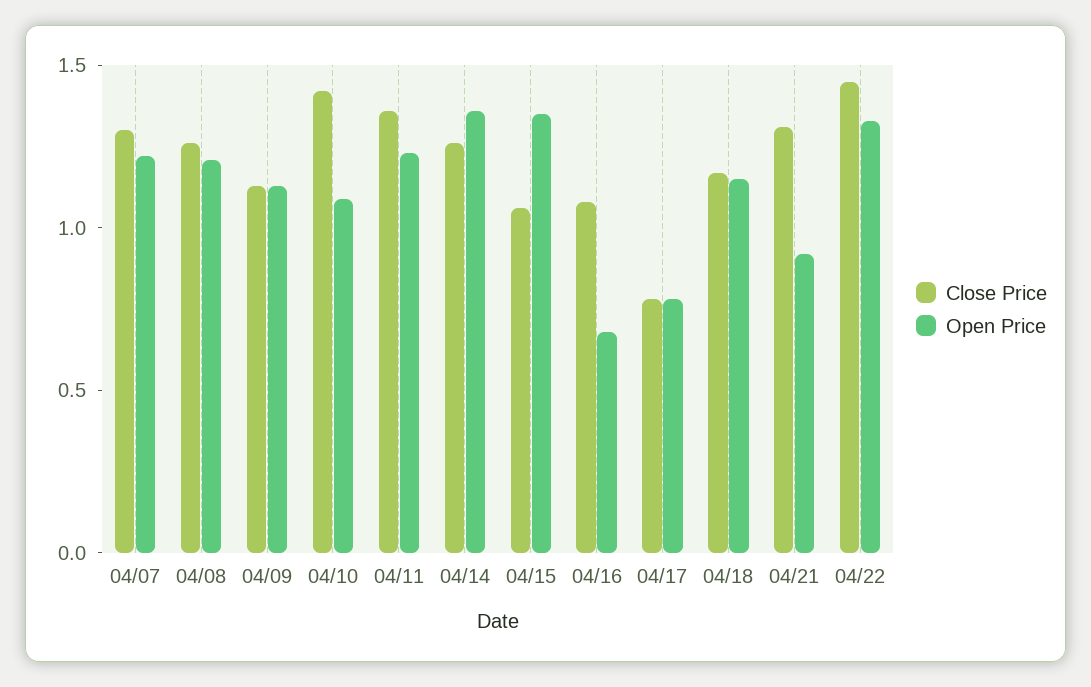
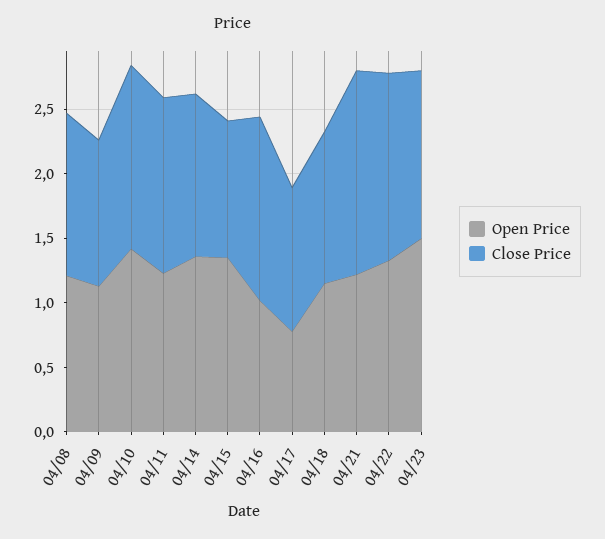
Close Price, 04/07: 1.3 -> none
Open Price, 04/07: 1.2 -> none
Open Price, 04/10: 1.1 -> 1.4
Close Price, 04/16: 1.1 -> 1.4
Open Price, 04/16: 0.7 -> 1
Close Price, 04/17: 0.8 -> 1.1
Close Price, 04/21: 1.3 -> 1.6
Open Price, 04/21: 0.9 -> 1.2
Open Price, 04/23: none -> 1.5
Close Price, 04/23: none -> 1.3

